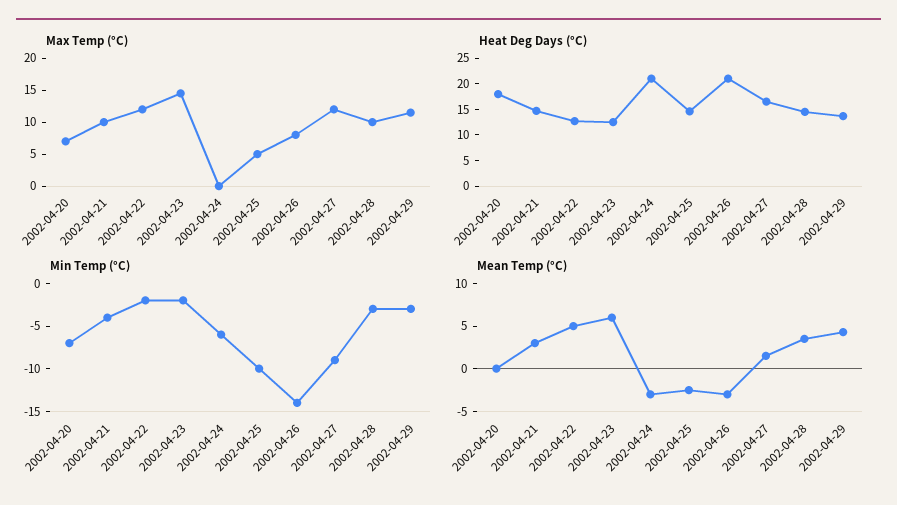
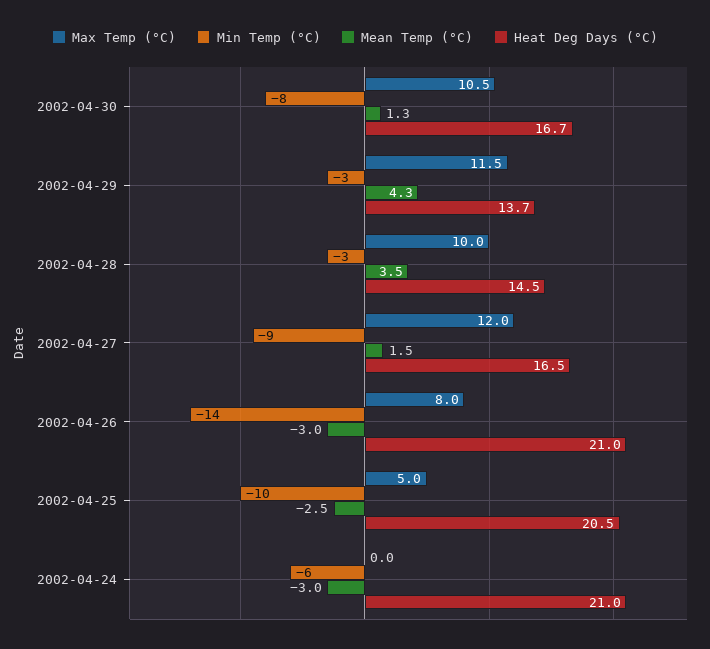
Max Temp (°C), 2002-04-20: 7.5 -> none
Max Temp (°C), 2002-04-21: 10 -> none
Max Temp (°C), 2002-04-22: 12.5 -> none
Max Temp (°C), 2002-04-23: 15 -> none
Heat Deg Days (°C), 2002-04-20: 17.5 -> none
Heat Deg Days (°C), 2002-04-21: 15 -> none
Heat Deg Days (°C), 2002-04-22: 12.5 -> none
Heat Deg Days (°C), 2002-04-23: 12.5 -> none
Heat Deg Days (°C), 2002-04-25: 15 -> 20.5
Min Temp (°C), 2002-04-20: -7 -> none
Min Temp (°C), 2002-04-21: -4 -> none
Min Temp (°C), 2002-04-22: -2 -> none
Min Temp (°C), 2002-04-23: -2 -> none
Mean Temp (°C), 2002-04-20: 0 -> none
Mean Temp (°C), 2002-04-21: 3 -> none
Mean Temp (°C), 2002-04-22: 5 -> none
Mean Temp (°C), 2002-04-23: 6 -> none
Max Temp (°C), 2002-04-30: none -> 10.5
Min Temp (°C), 2002-04-30: none -> -8
Mean Temp (°C), 2002-04-30: none -> 1.3
Heat Deg Days (°C), 2002-04-30: none -> 16.7

